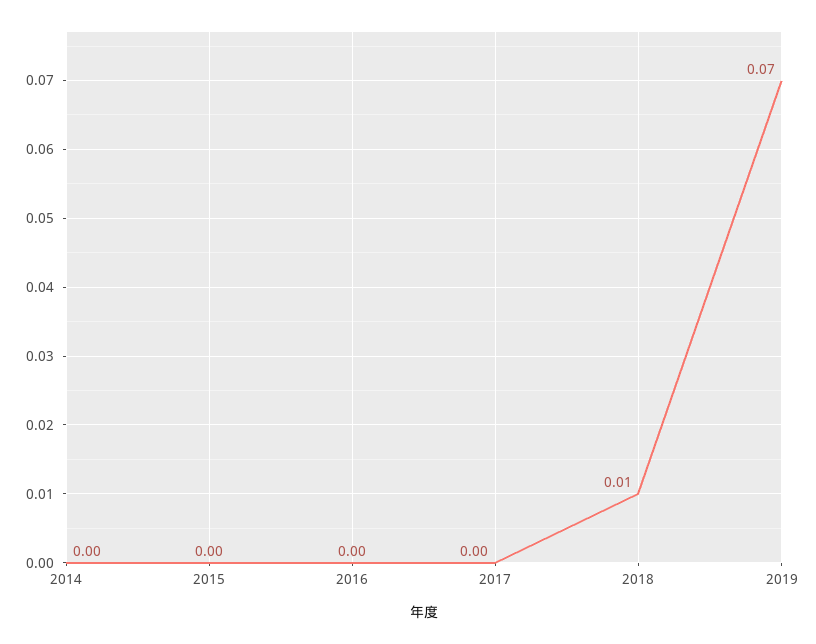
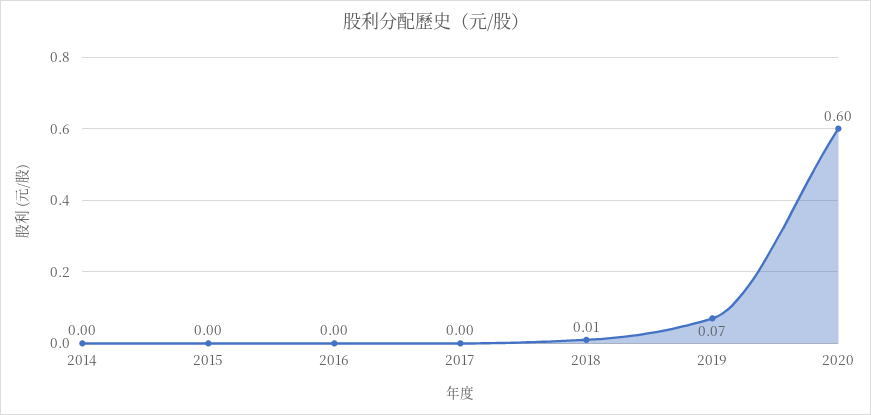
2020: none -> 0.6

